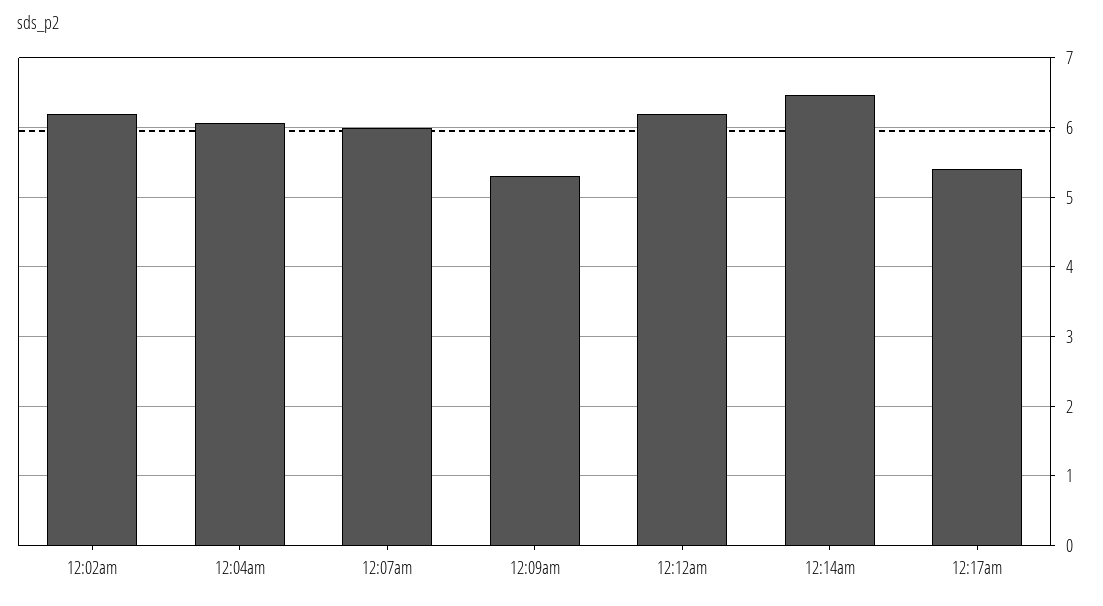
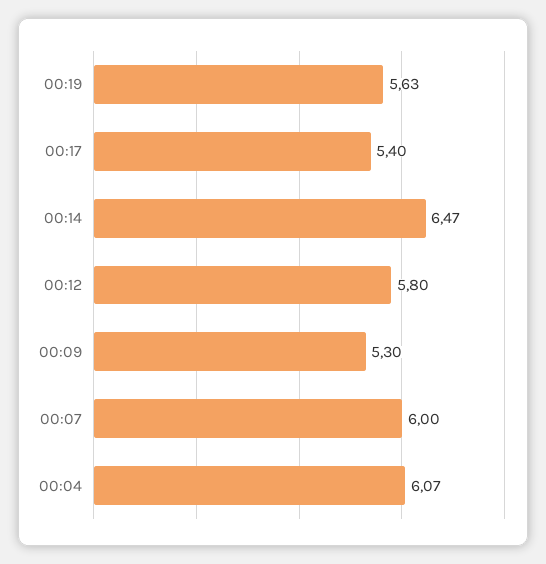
12:02am: 6.2 -> none
12:12am: 6.2 -> 5.8
00:19: none -> 5.63

